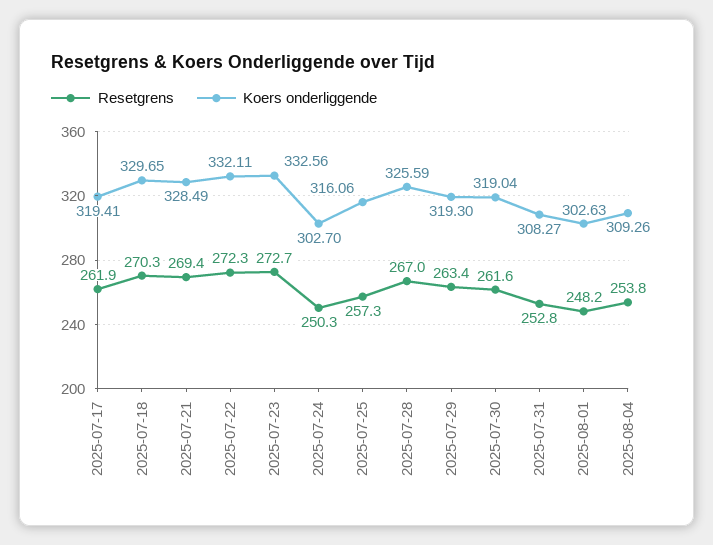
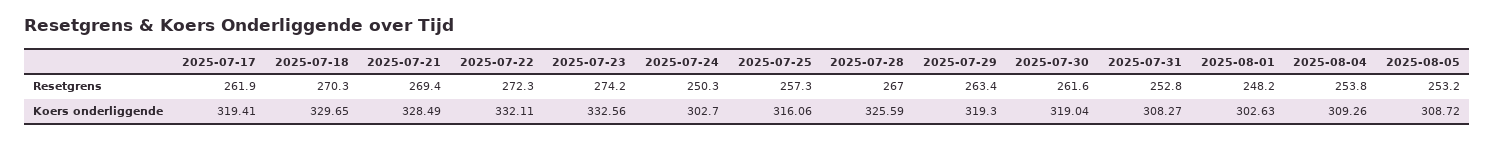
Resetgrens, 2025-07-23: 272.7 -> 274.2
Resetgrens, 2025-08-05: none -> 253.2
Koers onderliggende, 2025-08-05: none -> 308.72

